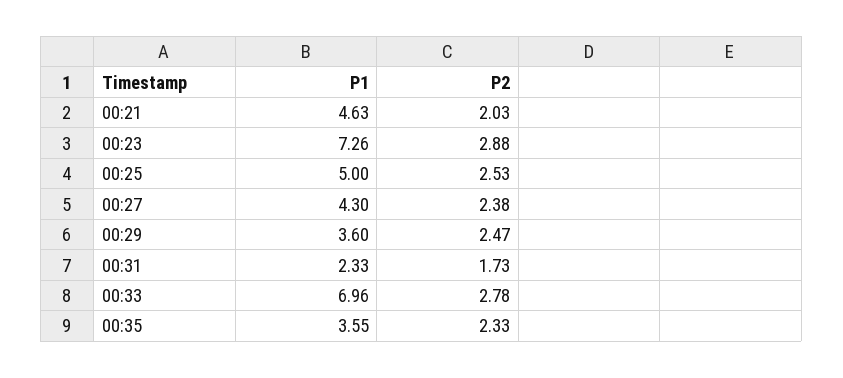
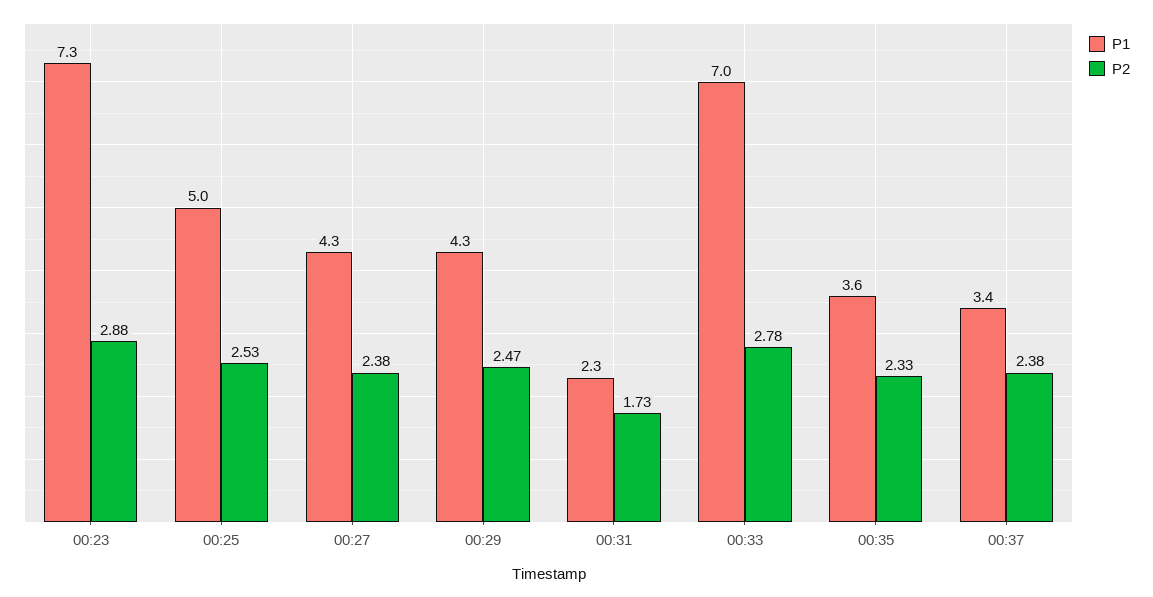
P1, 00:21: 4.63 -> none
P2, 00:21: 2.03 -> none
P1, 00:29: 3.6 -> 4.3
P1, 00:37: none -> 3.4
P2, 00:37: none -> 2.38

